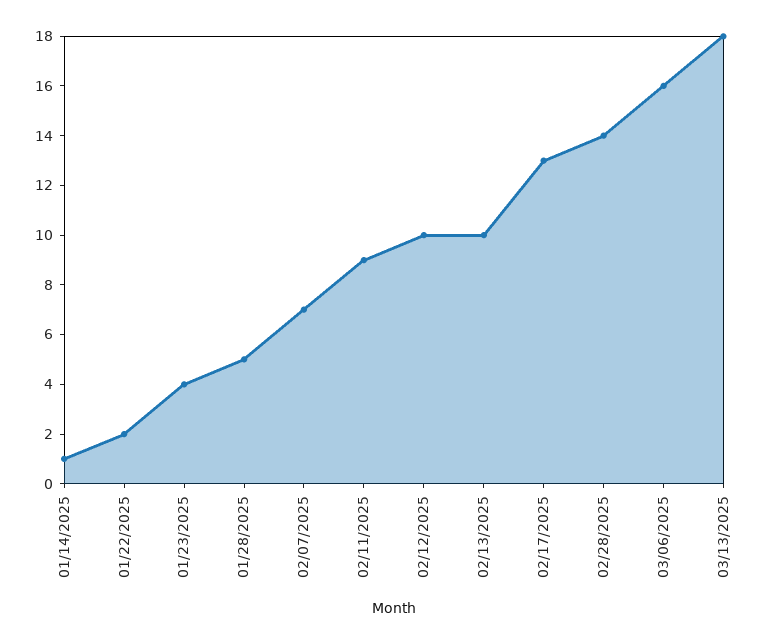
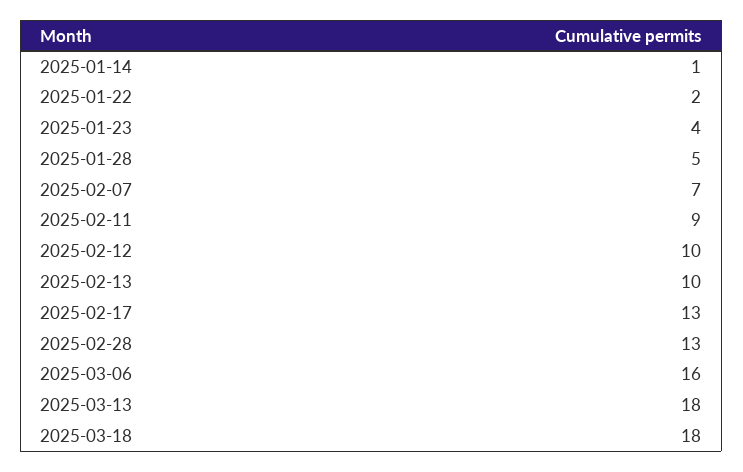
02/28/2025: 14 -> 13
2025-03-18: none -> 18

